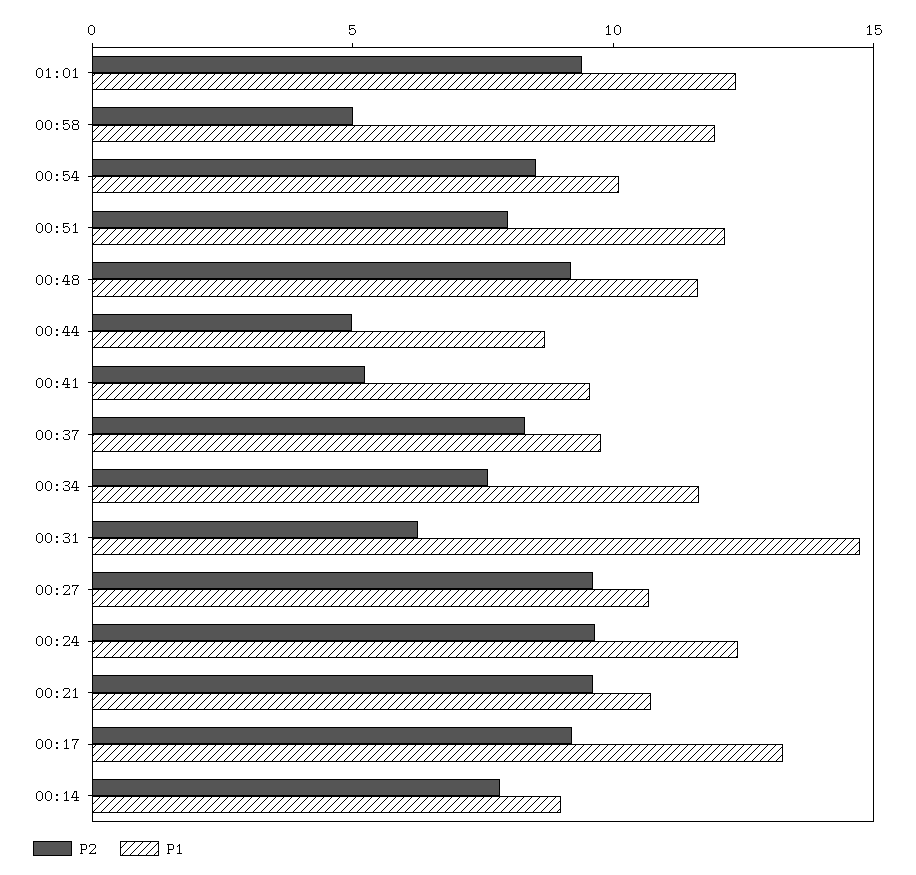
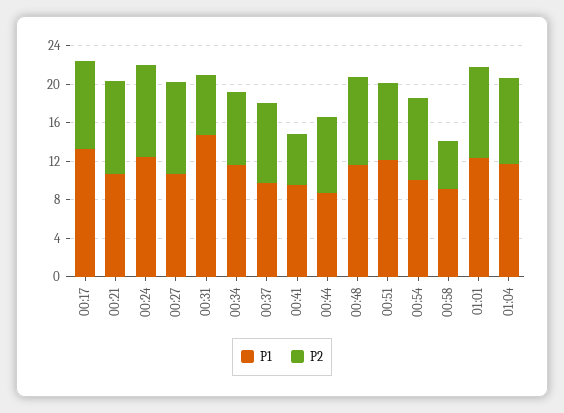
P1, 00:58: 12 -> 9
P2, 00:44: 5 -> 8
P2, 00:14: 8 -> none
P1, 00:14: 9 -> none
P1, 01:04: none -> 12
P2, 01:04: none -> 9

